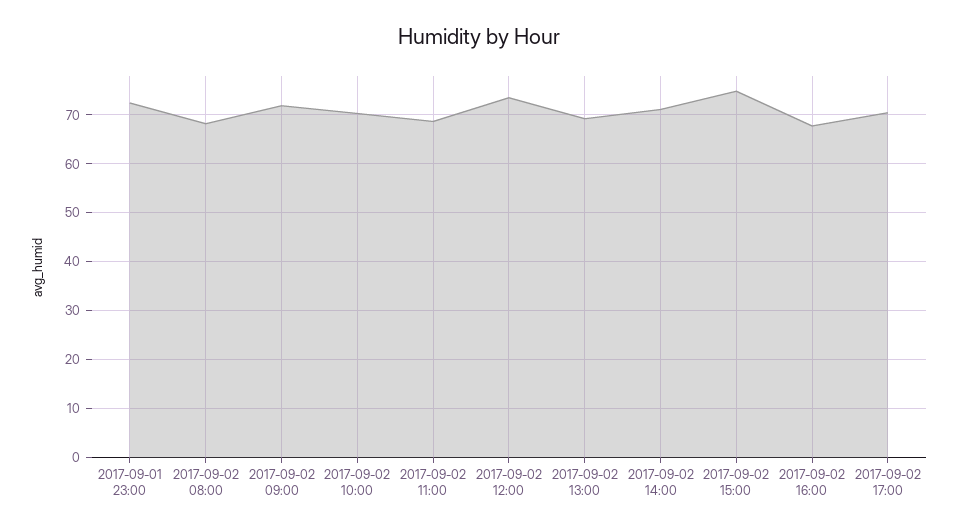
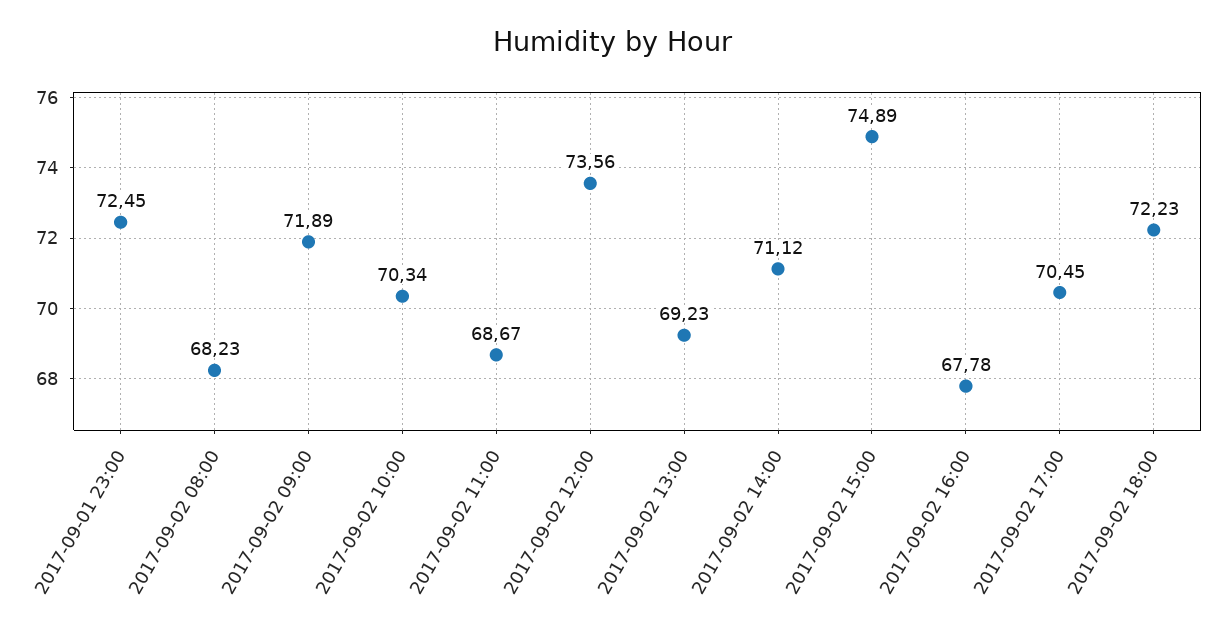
2017-09-02 18:00: none -> 72.23

